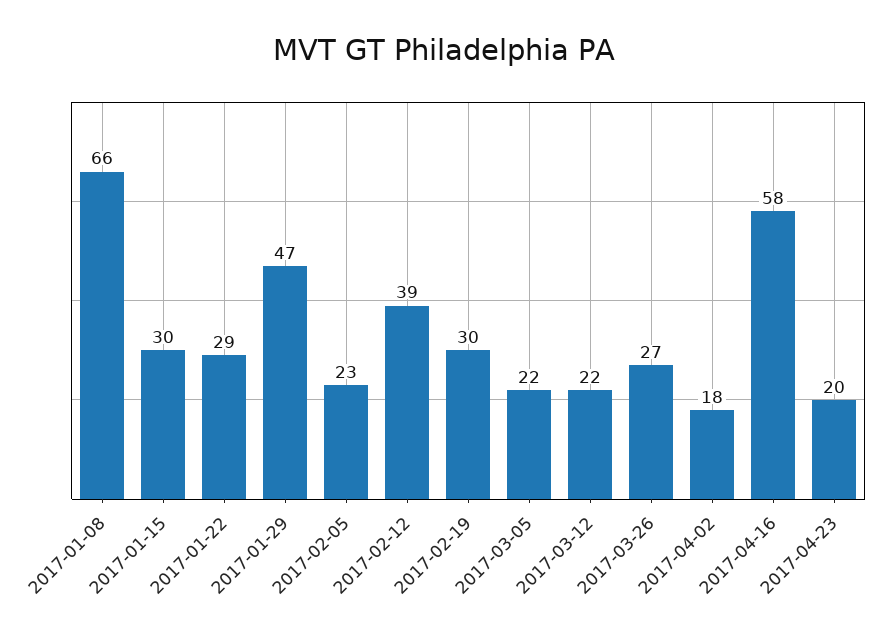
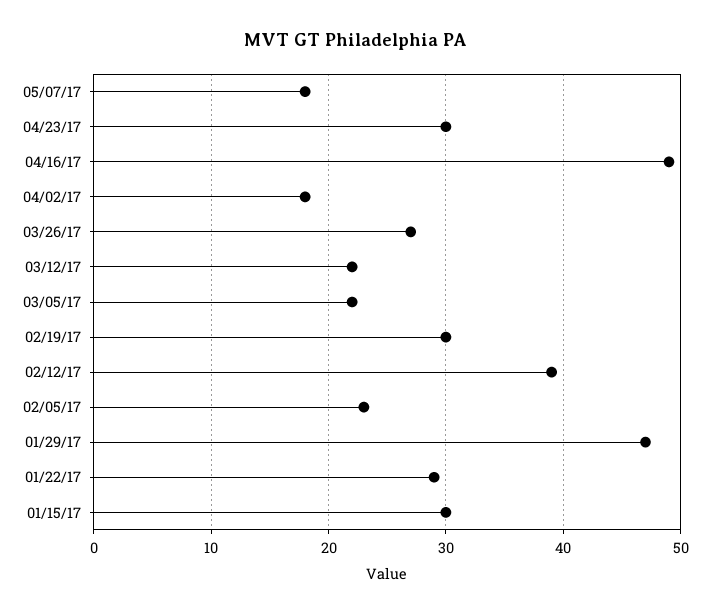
2017-01-08: 66 -> none
2017-04-16: 58 -> 49
2017-04-23: 20 -> 30
05/07/17: none -> 18

